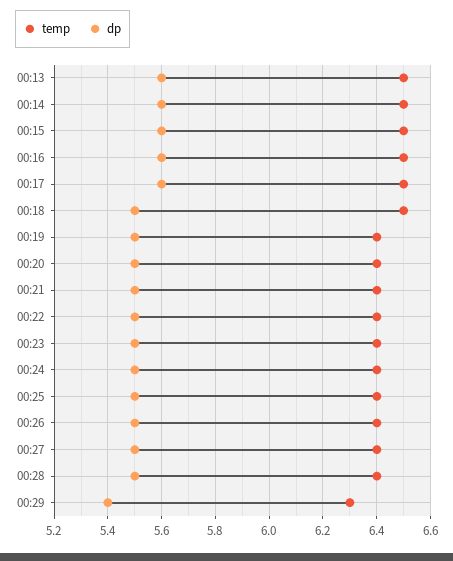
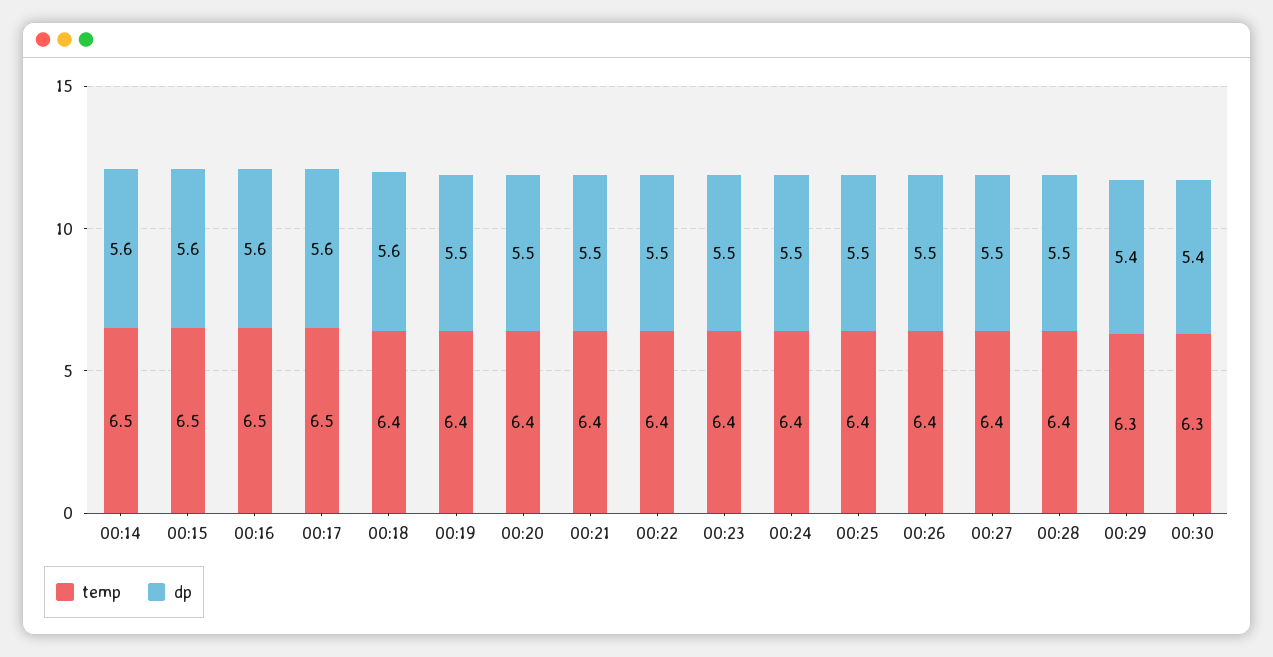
temp, 00:13: 6.5 -> none
dp, 00:13: 5.6 -> none
temp, 00:18: 6.5 -> 6.4
dp, 00:18: 5.5 -> 5.6
temp, 00:30: none -> 6.3
dp, 00:30: none -> 5.4

